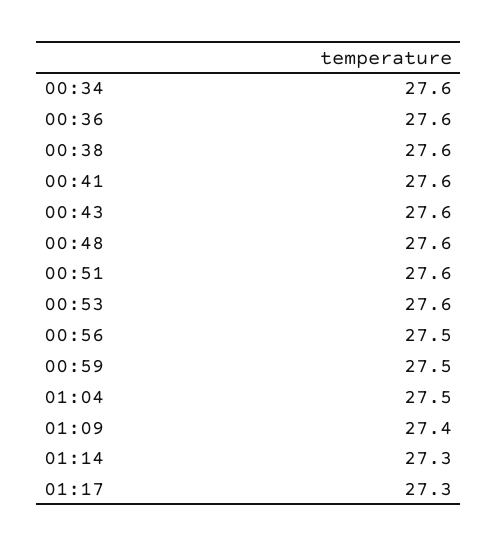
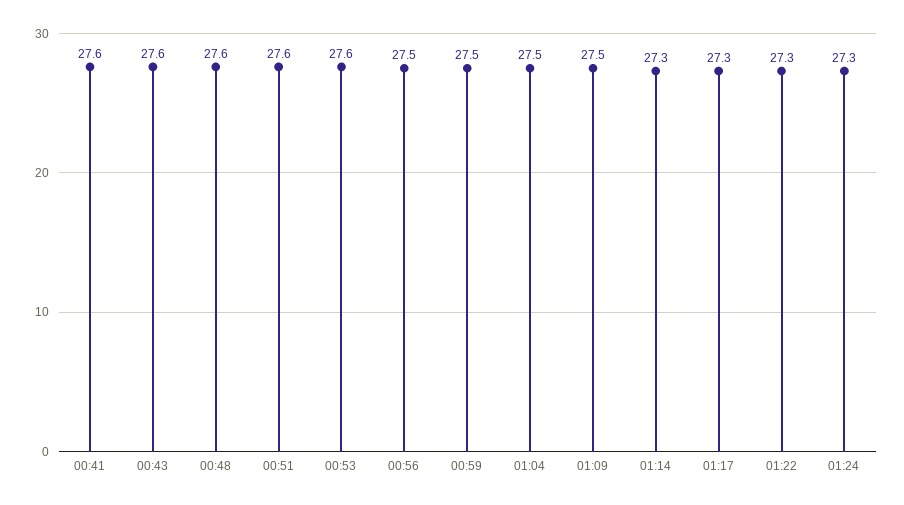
00:34: 27.6 -> none
00:36: 27.6 -> none
00:38: 27.6 -> none
01:09: 27.4 -> 27.5
01:22: none -> 27.3
01:24: none -> 27.3

